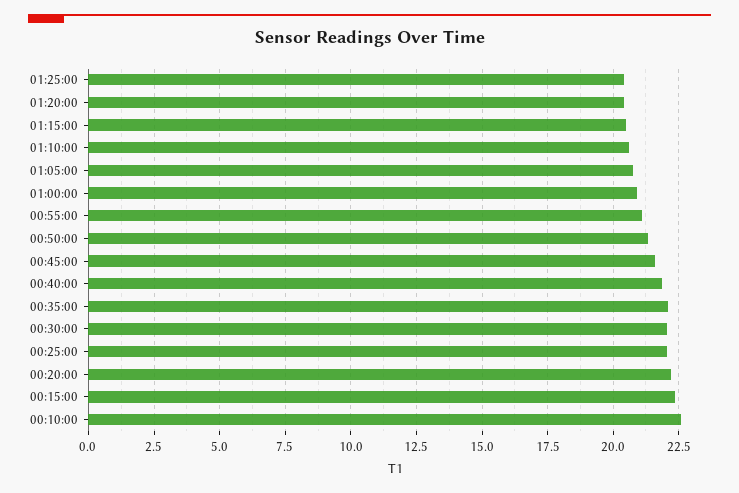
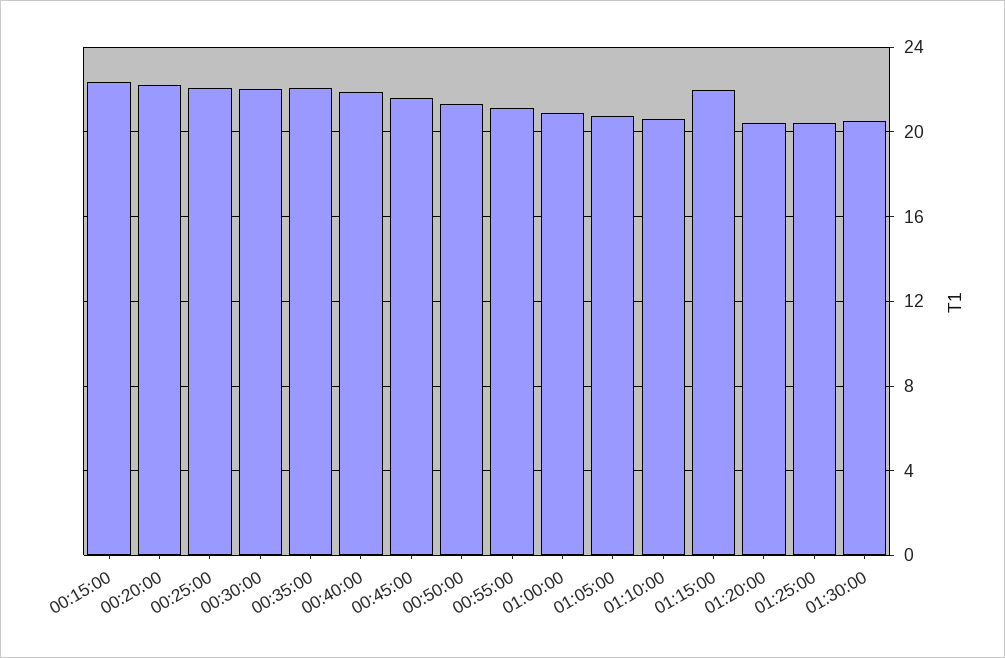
01:15:00: 20.5 -> 22
00:10:00: 22.5 -> none
01:30:00: none -> 20.5

